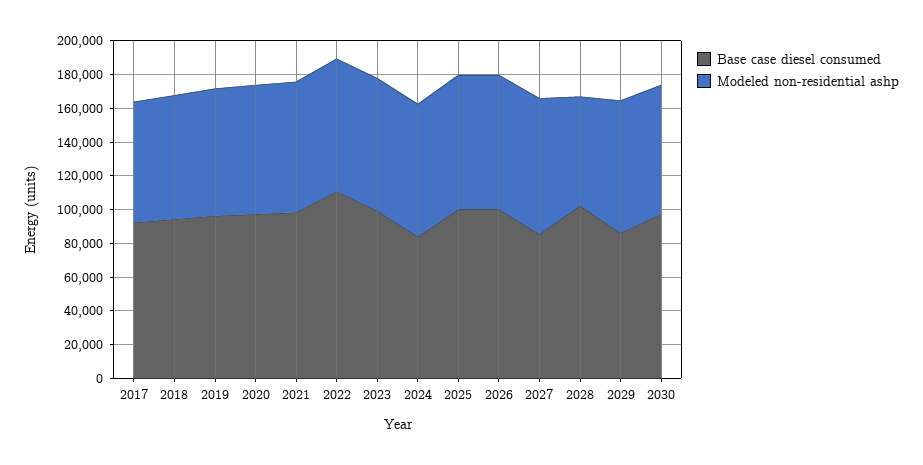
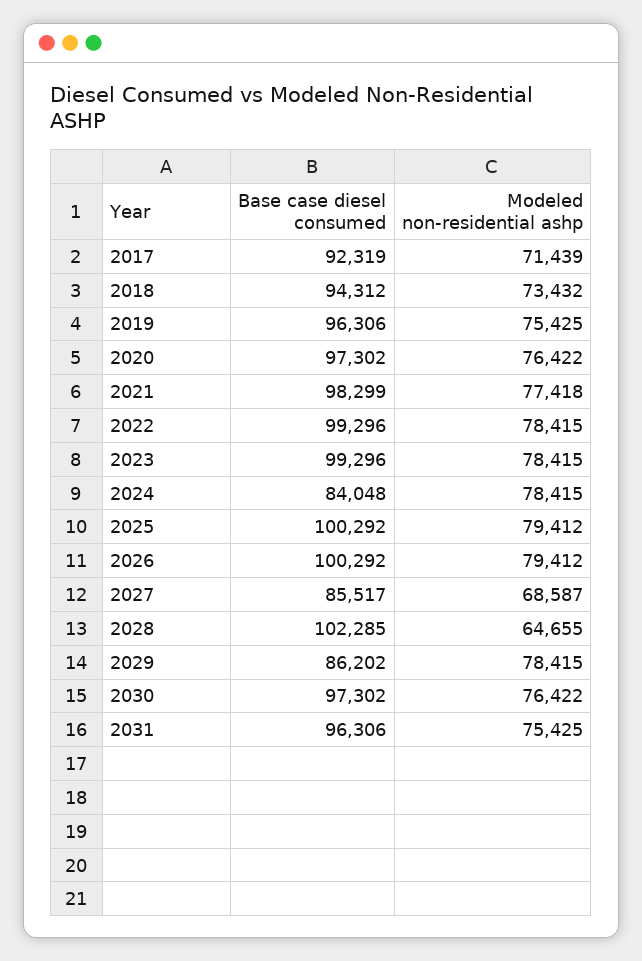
Base case diesel consumed, 2022: 110000 -> 99296
Modeled non-residential ashp, 2027: 80000 -> 68587
Base case diesel consumed, 2031: none -> 96306
Modeled non-residential ashp, 2031: none -> 75425

